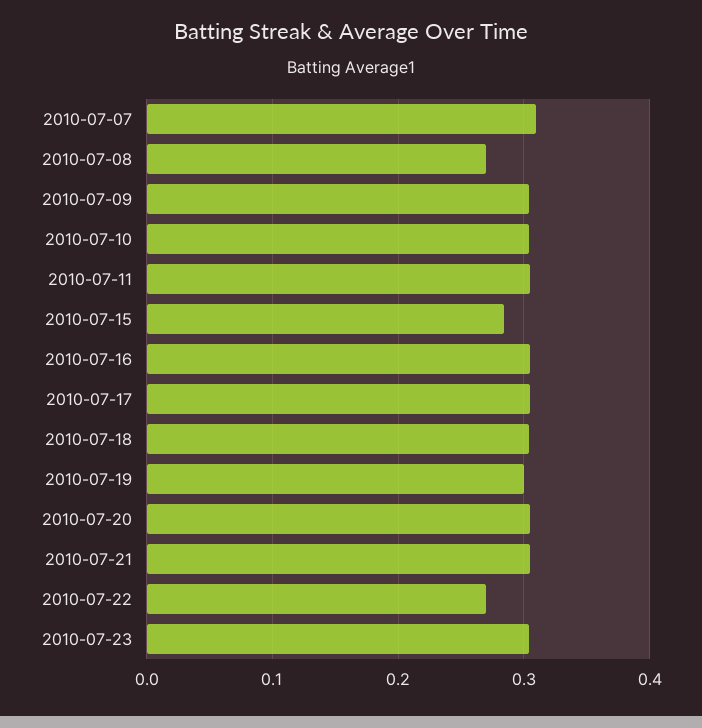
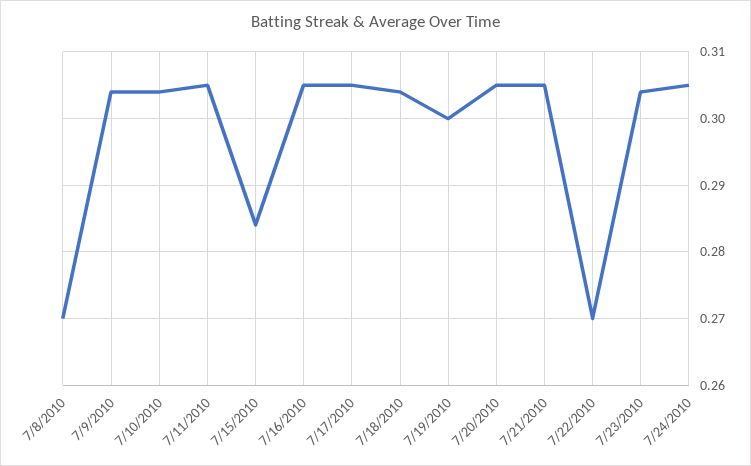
2010-07-07: 0.31 -> none
7/24/2010: none -> 0.305

